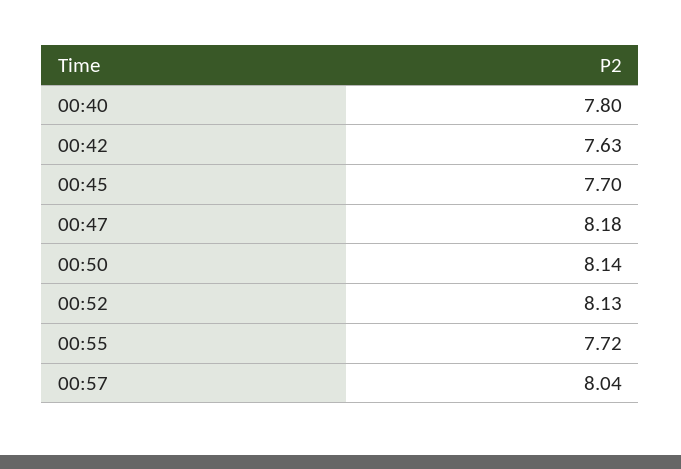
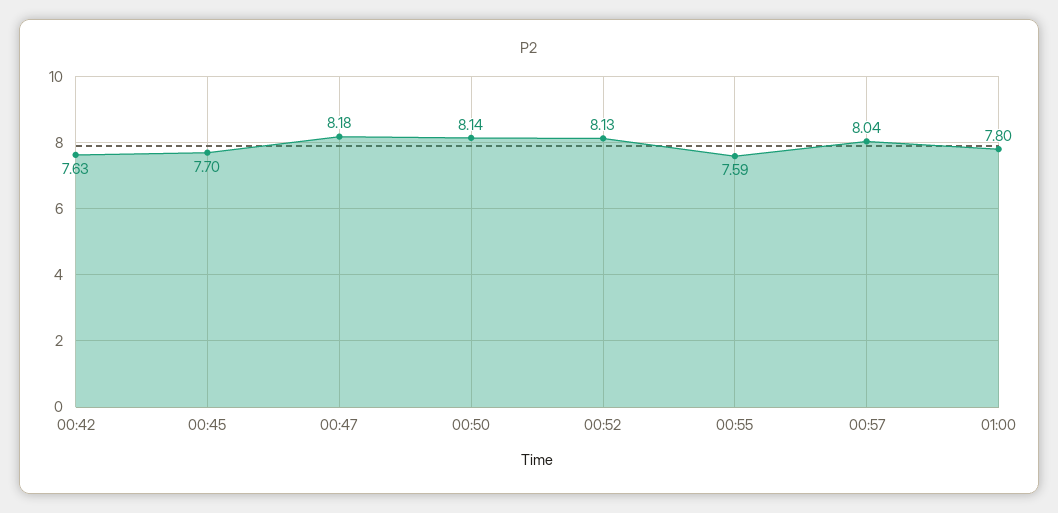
00:40: 7.8 -> none
00:55: 7.72 -> 7.59
01:00: none -> 7.8

